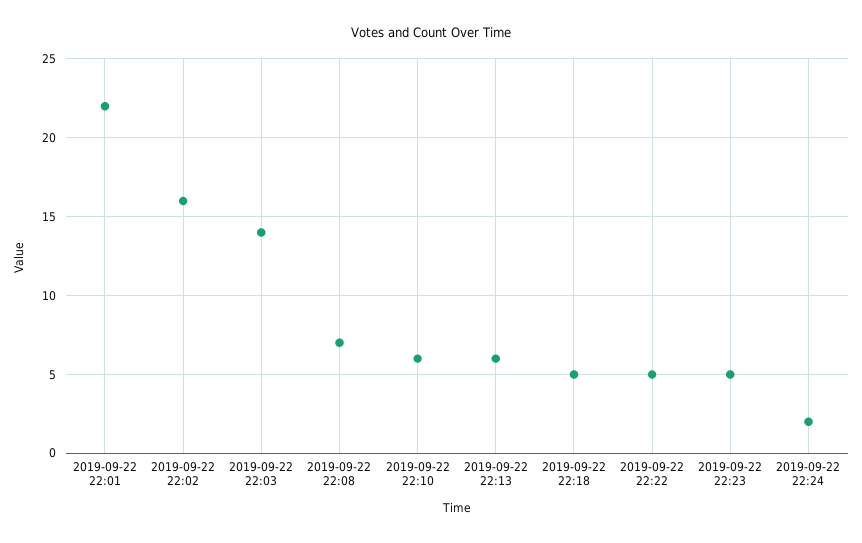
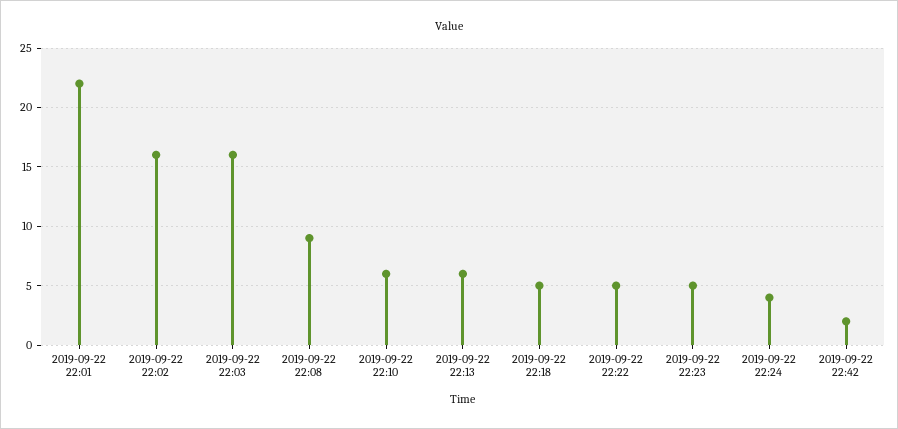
2019-09-22 22:03: 14 -> 16
2019-09-22 22:08: 7 -> 9
2019-09-22 22:24: 2 -> 4
2019-09-22 22:42: none -> 2

